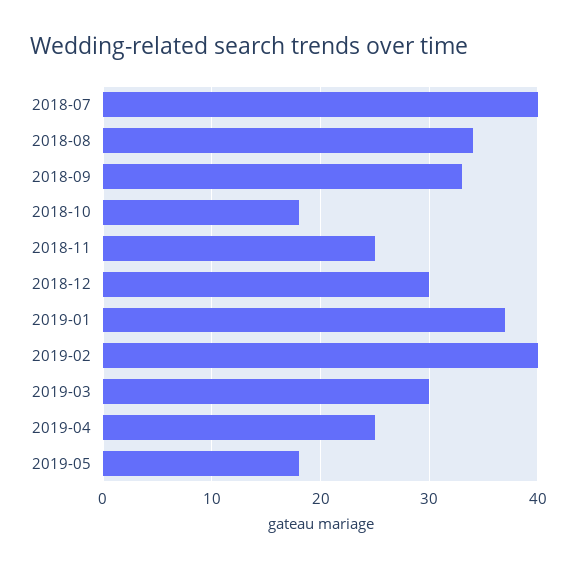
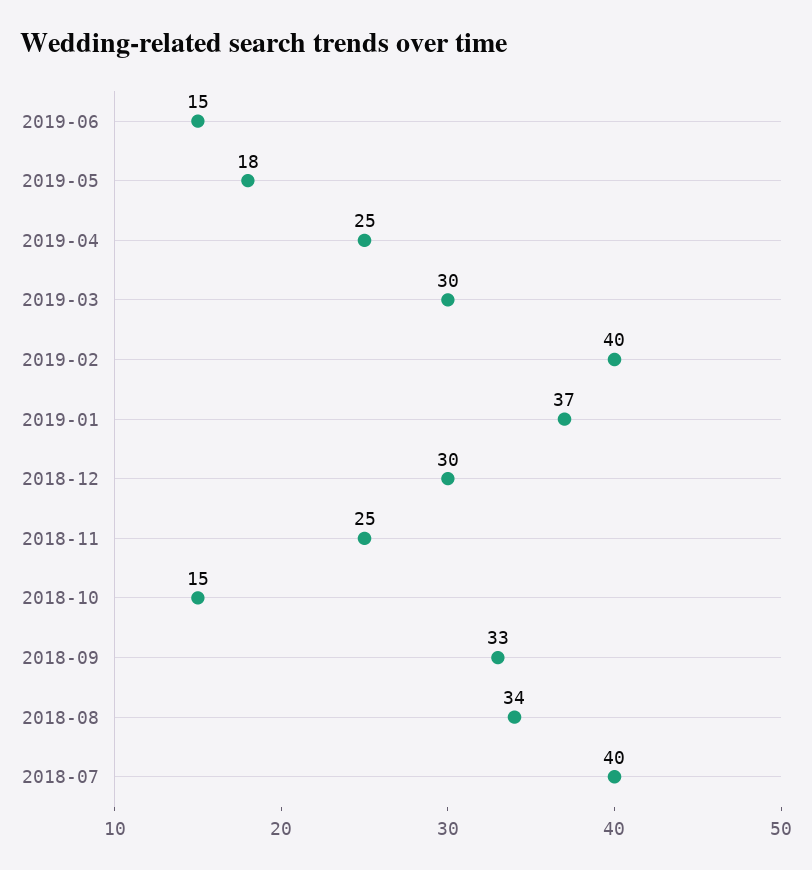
2018-10: 18 -> 15
2019-06: none -> 15

